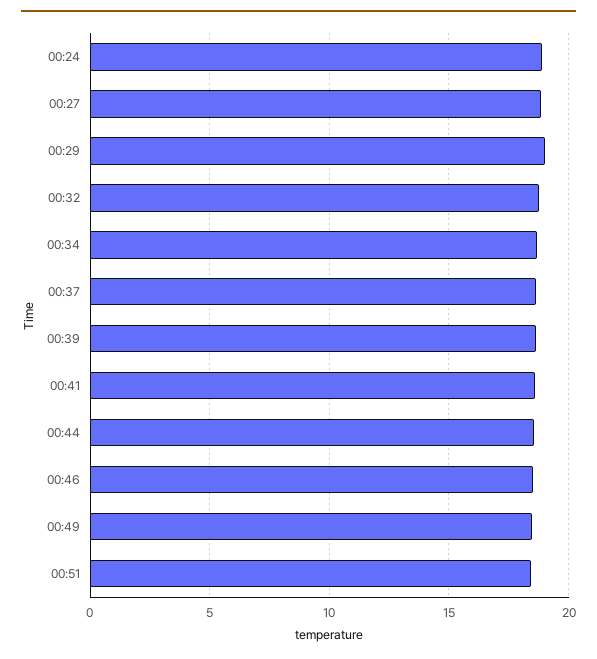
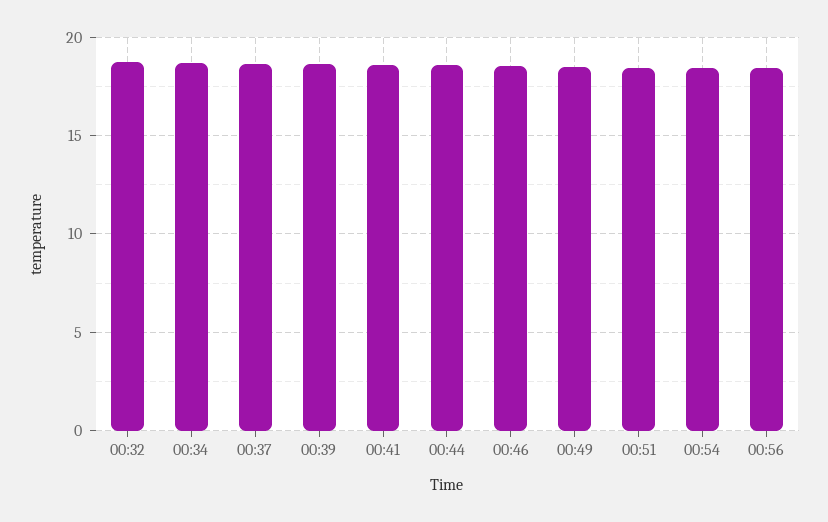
00:24: 19 -> none
00:27: 19 -> none
00:29: 19 -> none
00:54: none -> 18.5
00:56: none -> 18.5

